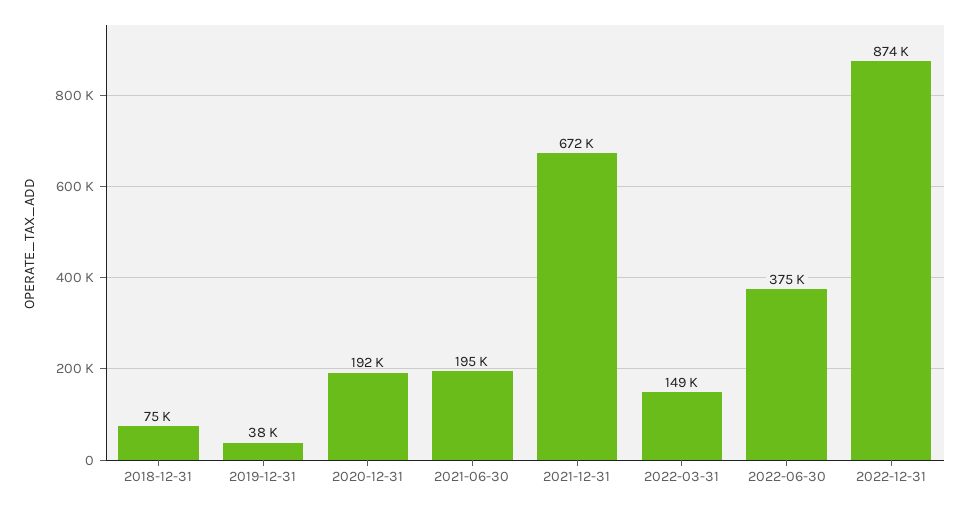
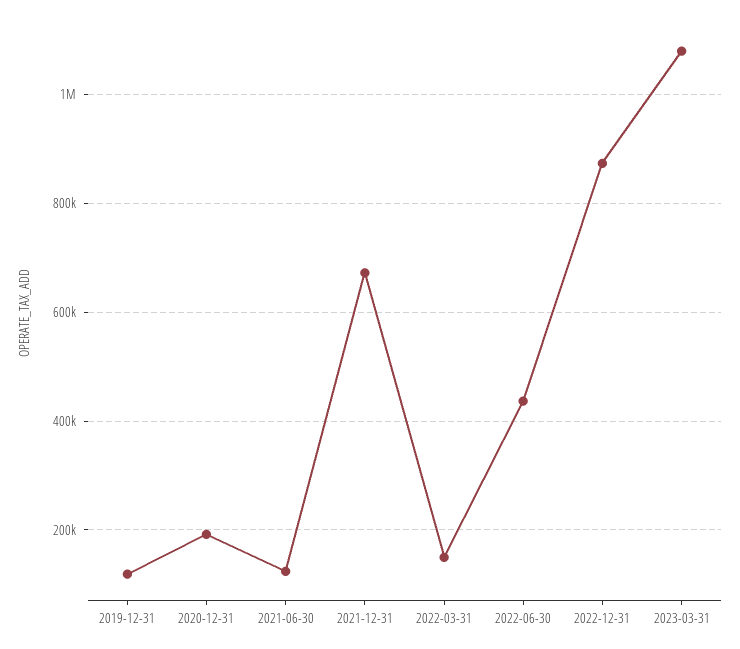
2018-12-31: 75000 -> none
2019-12-31: 38000 -> 120000
2021-06-30: 195000 -> 120000
2022-06-30: 375000 -> 440000
2023-03-31: none -> 1080000

